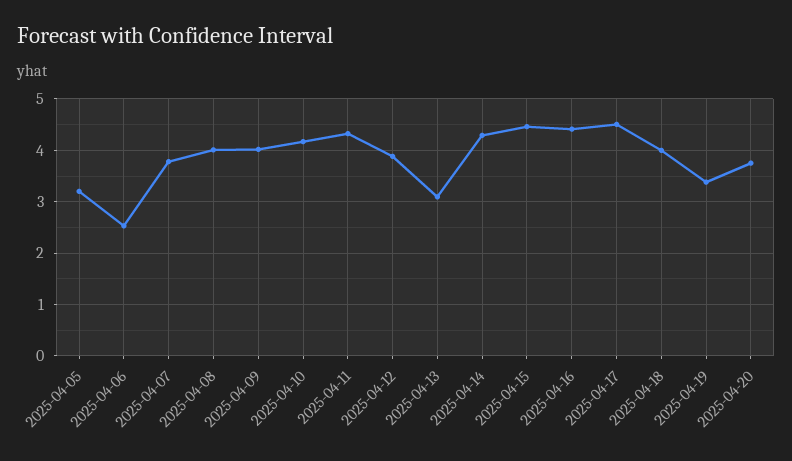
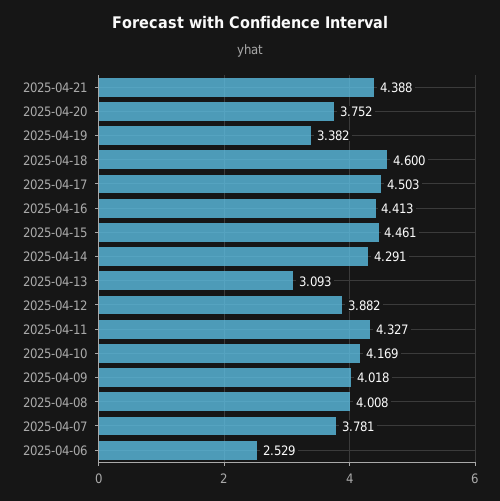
2025-04-05: 3.2 -> none
2025-04-18: 4 -> 4.6
2025-04-21: none -> 4.388

